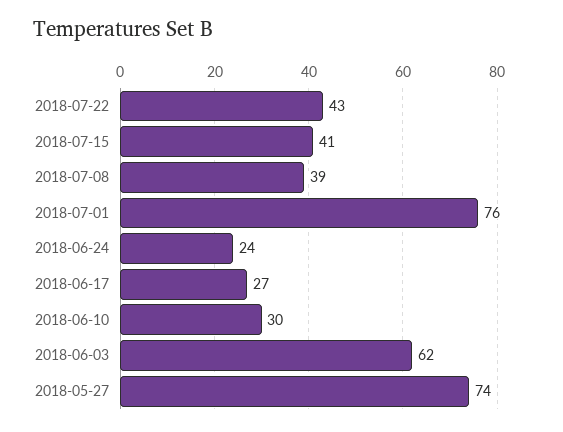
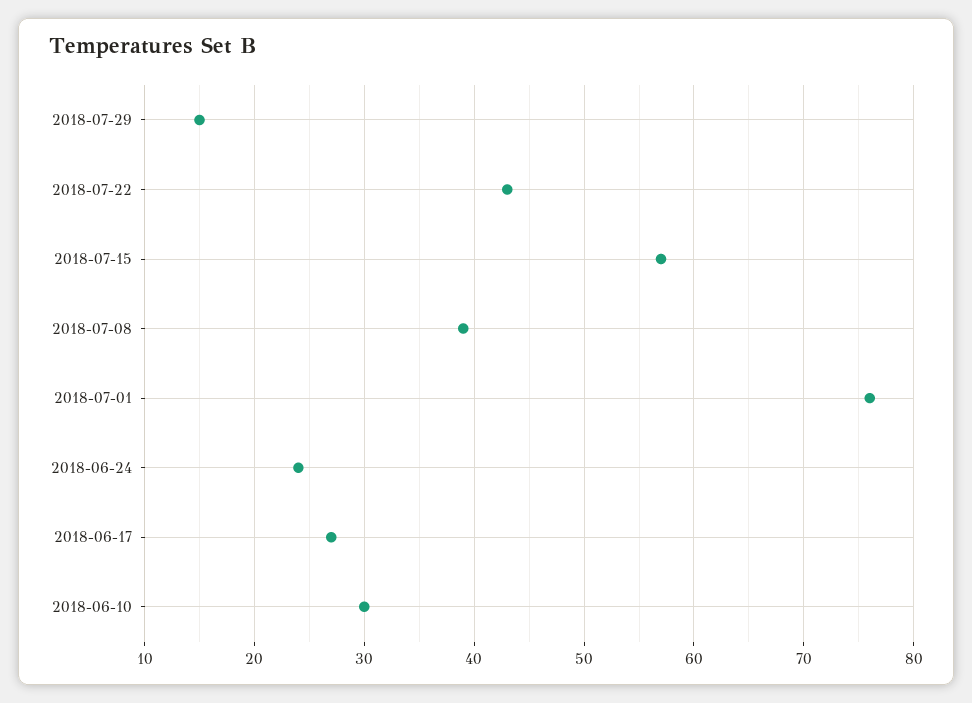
2018-07-15: 41 -> 57
2018-06-03: 62 -> none
2018-05-27: 74 -> none
2018-07-29: none -> 15

